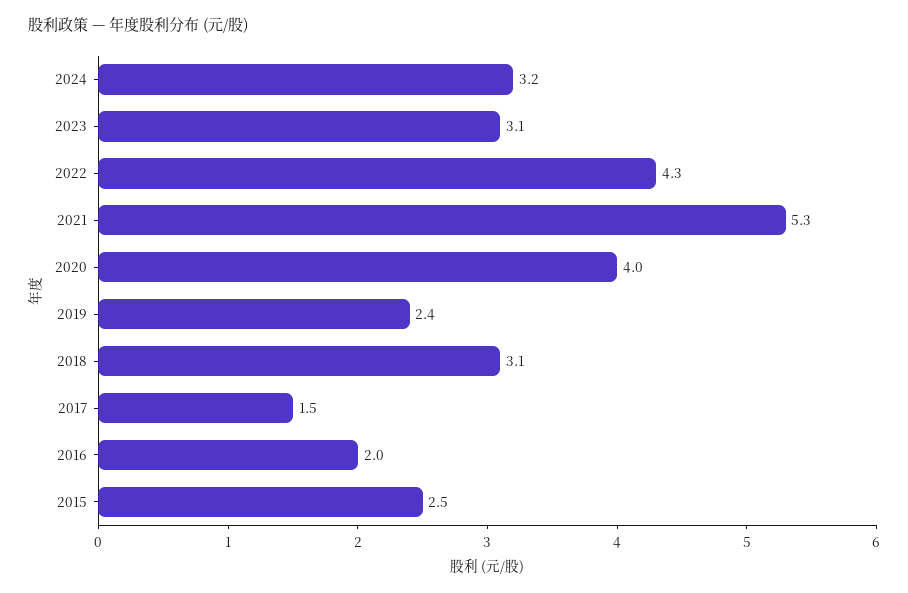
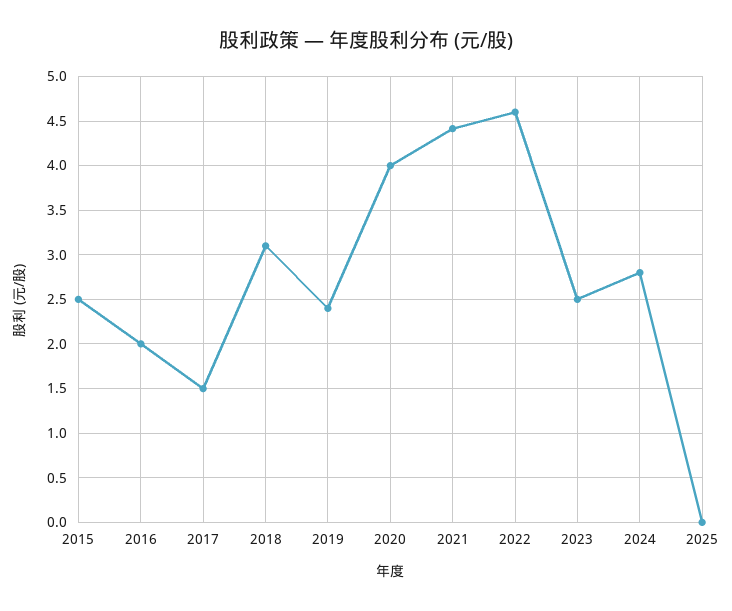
2024: 3.2 -> 2.8
2023: 3.1 -> 2.5
2022: 4.3 -> 4.6
2021: 5.3 -> 4.4
2025: none -> 0

